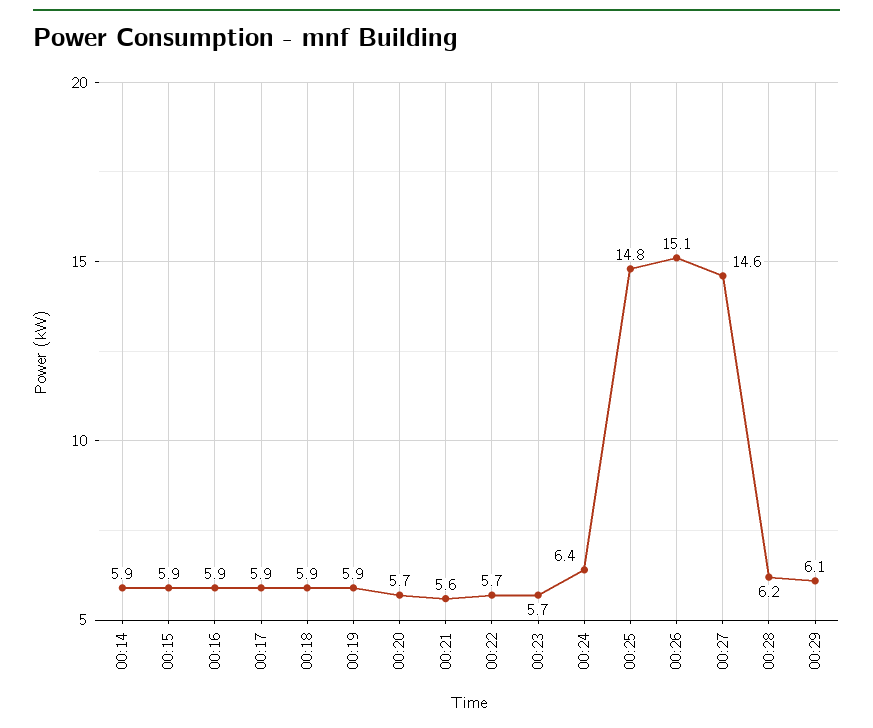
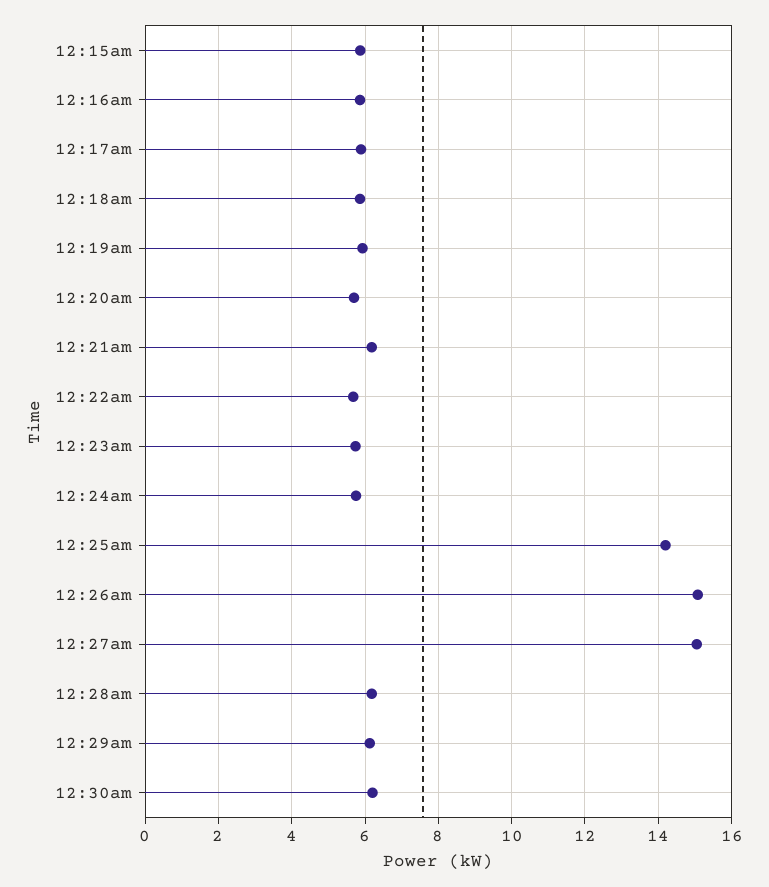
00:14: 5.9 -> none
00:21: 5.6 -> 6.2
00:24: 6.4 -> 5.8
00:25: 14.8 -> 14.2
00:27: 14.6 -> 15
12:30am: none -> 6.2

